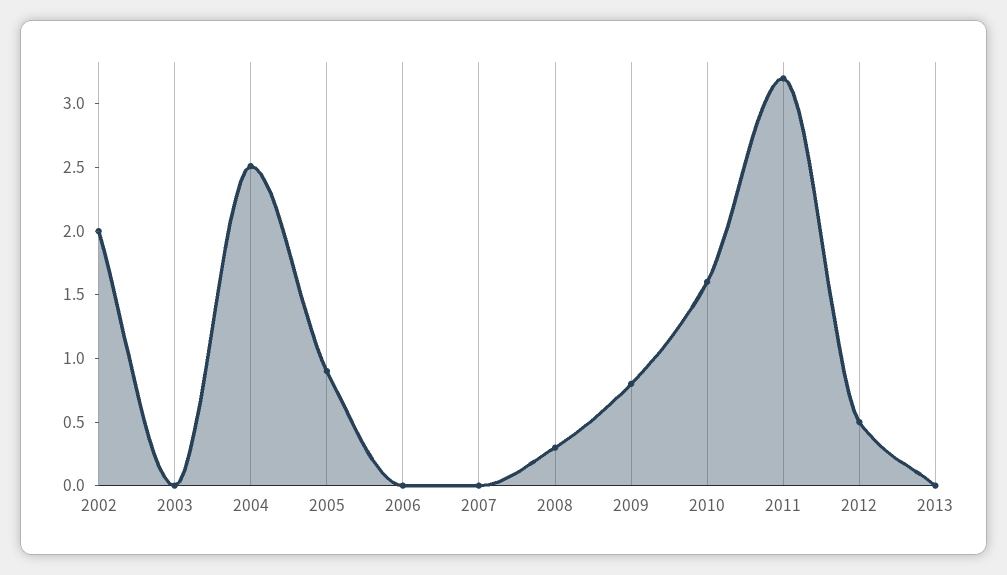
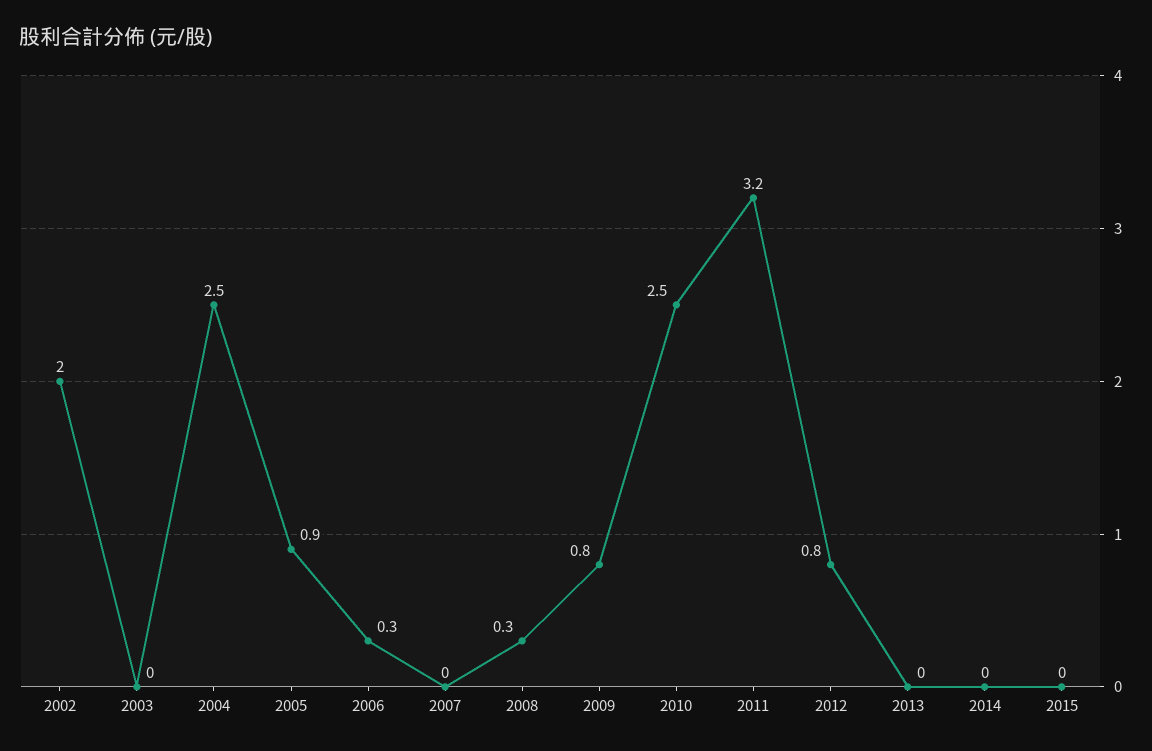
2006: 0 -> 0.3
2010: 1.6 -> 2.5
2012: 0.5 -> 0.8
2014: none -> 0
2015: none -> 0

